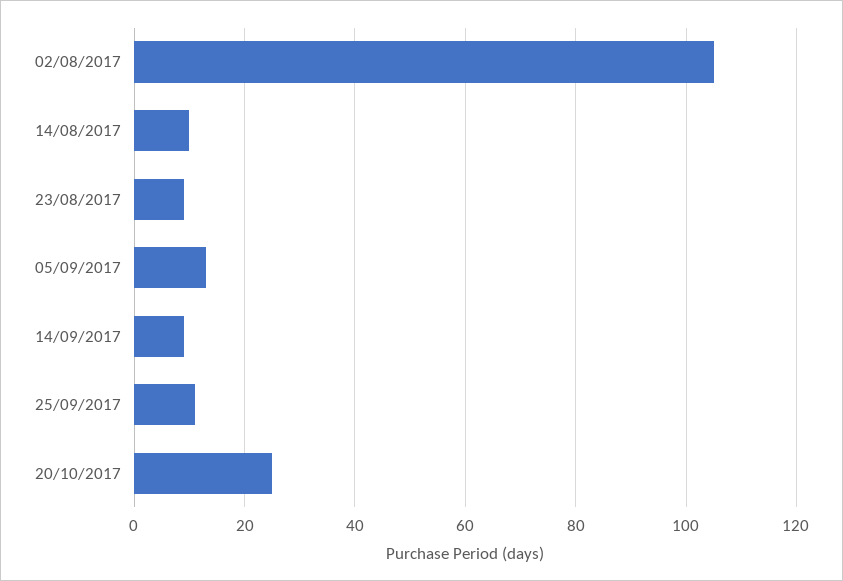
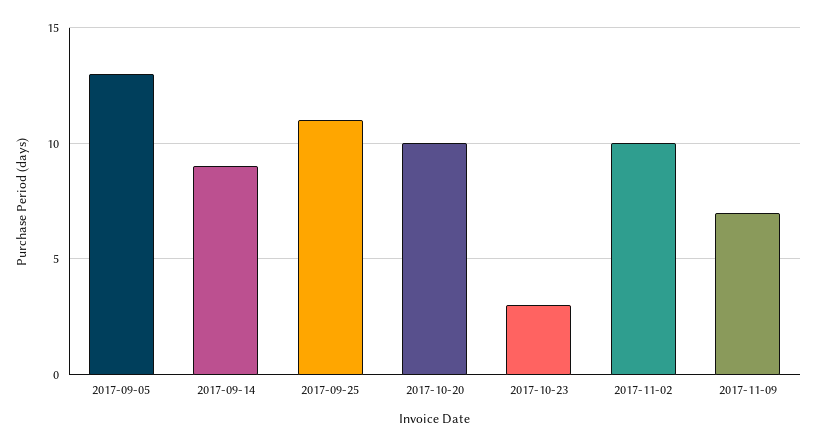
02/08/2017: 105 -> none
14/08/2017: 10 -> none
23/08/2017: 10 -> none
20/10/2017: 25 -> 10
2017-10-23: none -> 3
2017-11-02: none -> 10
2017-11-09: none -> 7

